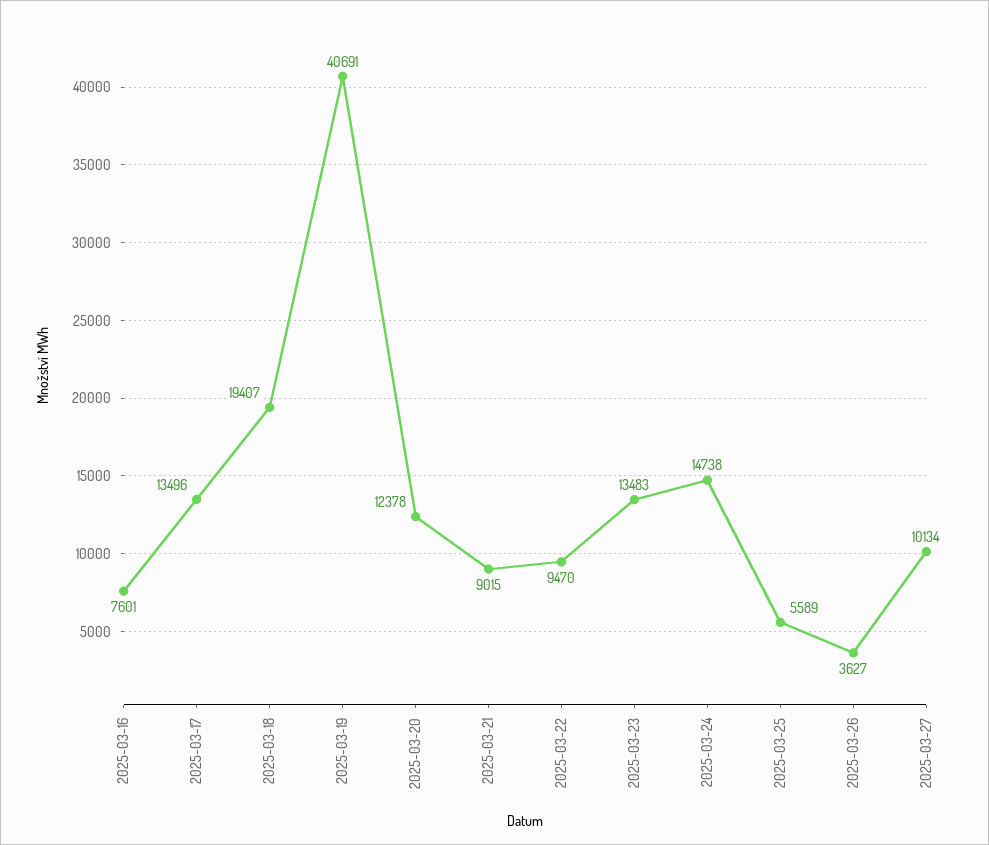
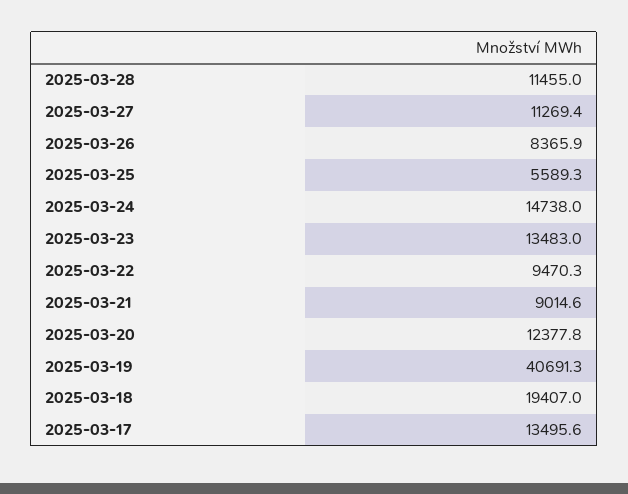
2025-03-16: 7601 -> none
2025-03-26: 3627 -> 8365.9
2025-03-27: 10134 -> 11269.4
2025-03-28: none -> 11455

